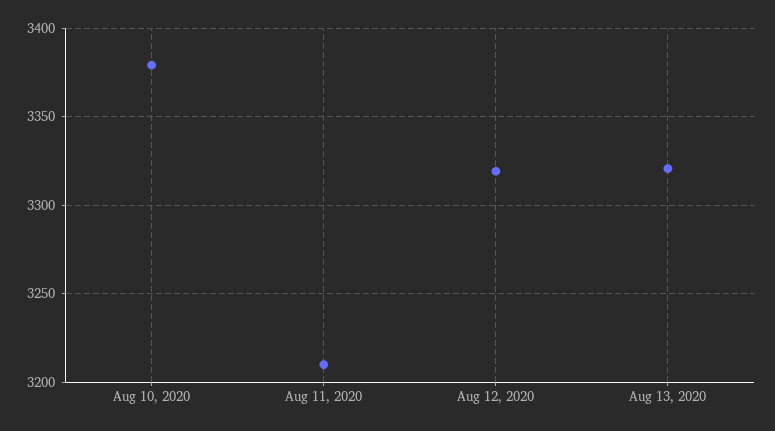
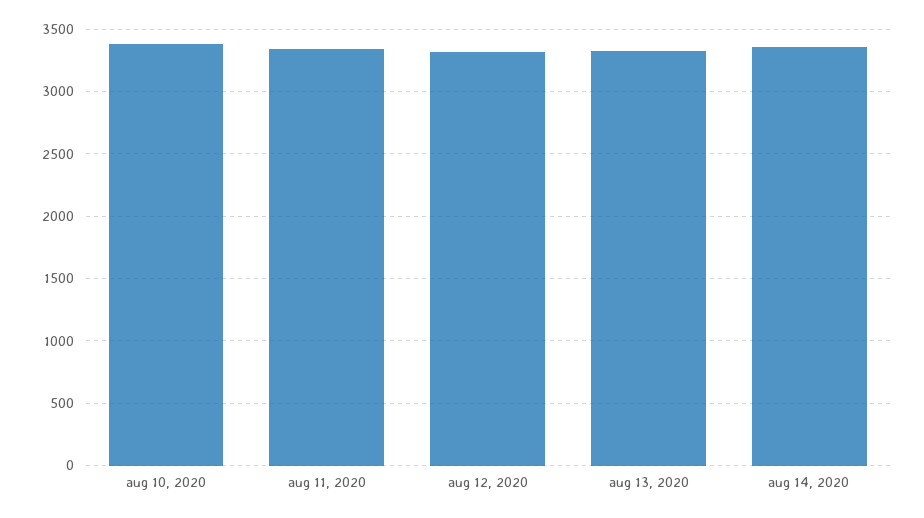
Aug 11, 2020: 3210 -> 3350
aug 14, 2020: none -> 3350

